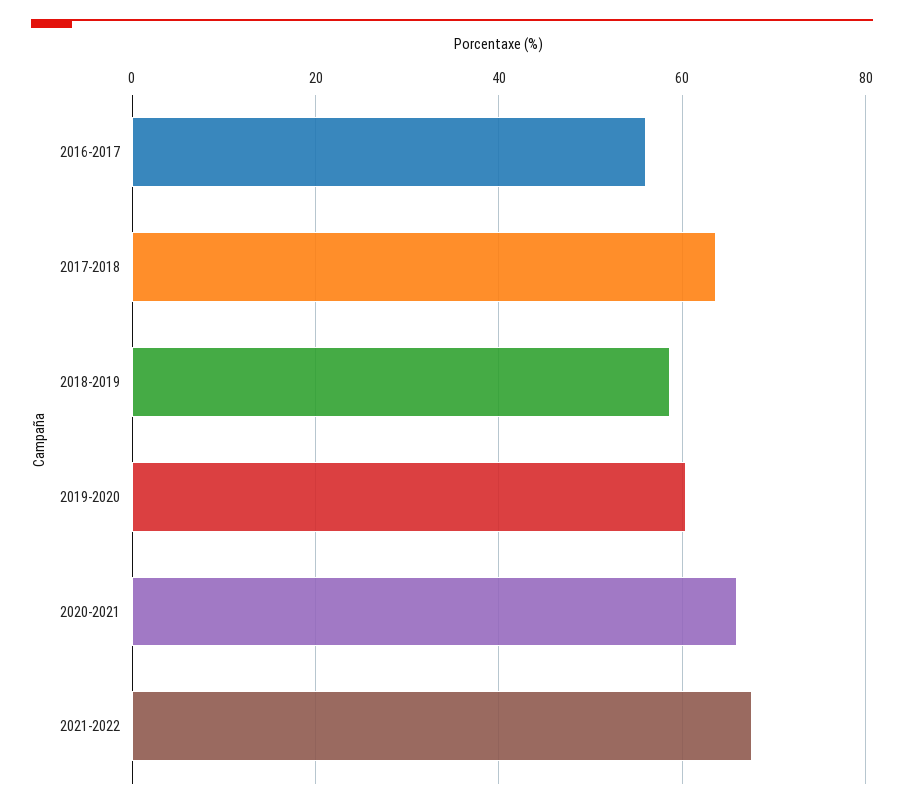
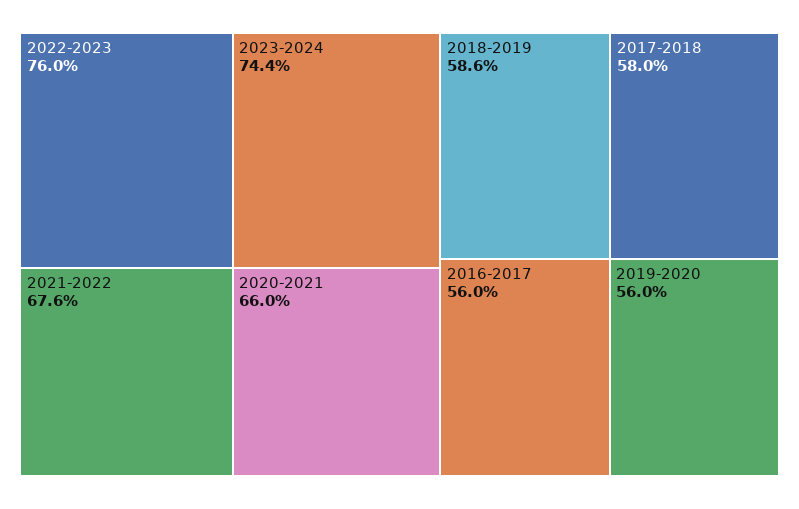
2017-2018: 64 -> 58
2019-2020: 60 -> 56
2022-2023: none -> 76
2023-2024: none -> 74.4

